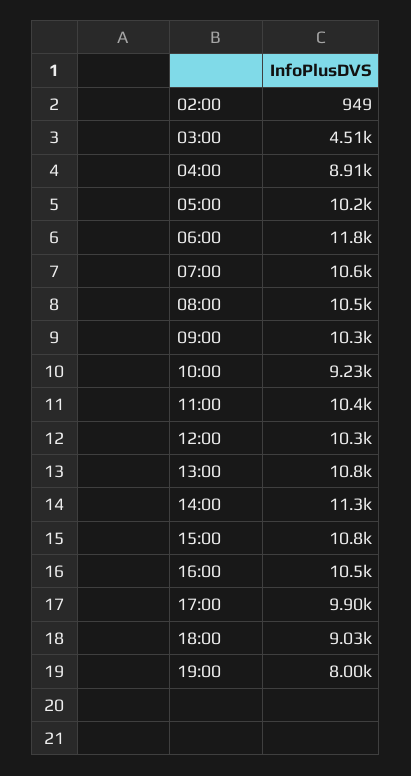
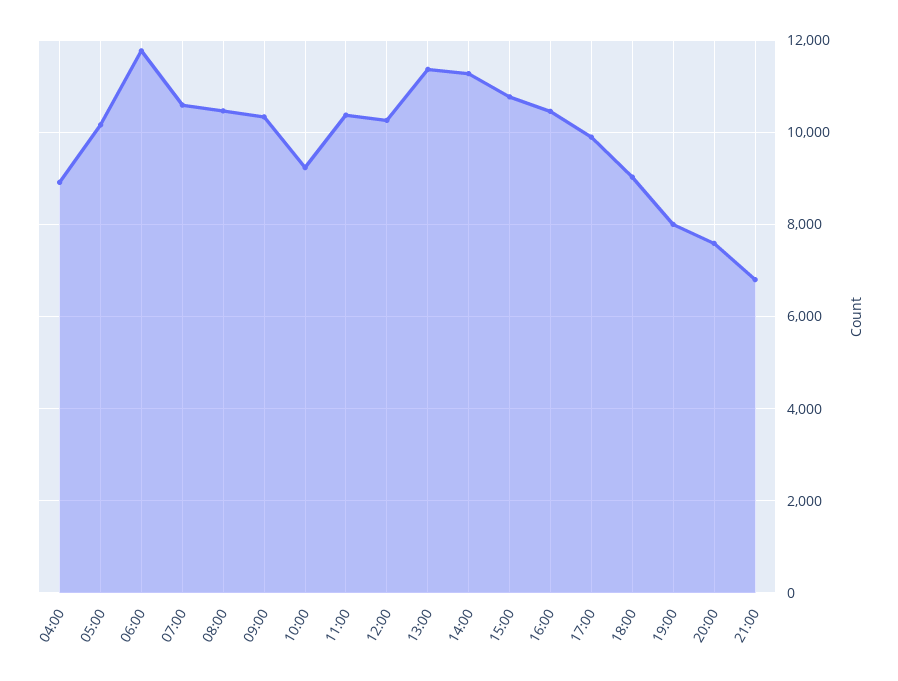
02:00: 949 -> none
03:00: 4510 -> none
13:00: 10800 -> 11400
20:00: none -> 7600
21:00: none -> 6800

